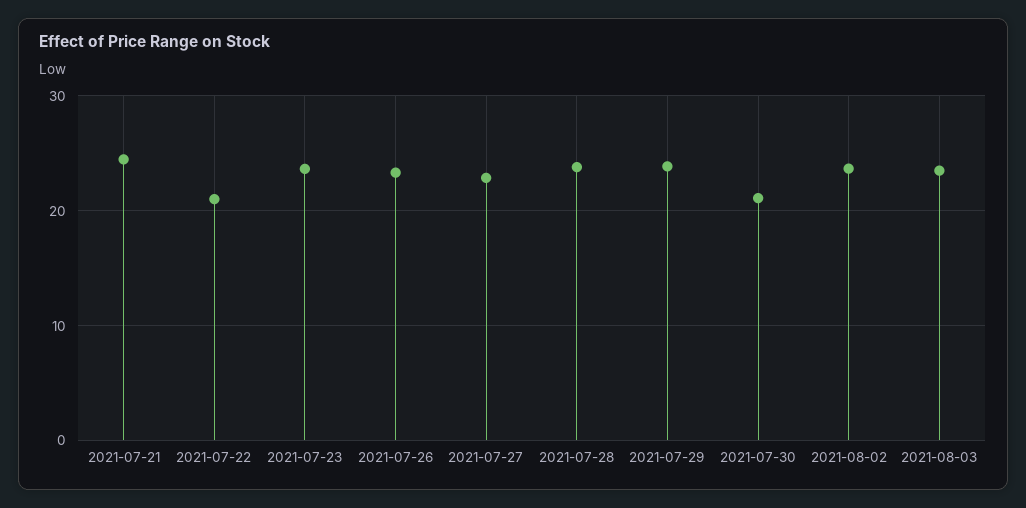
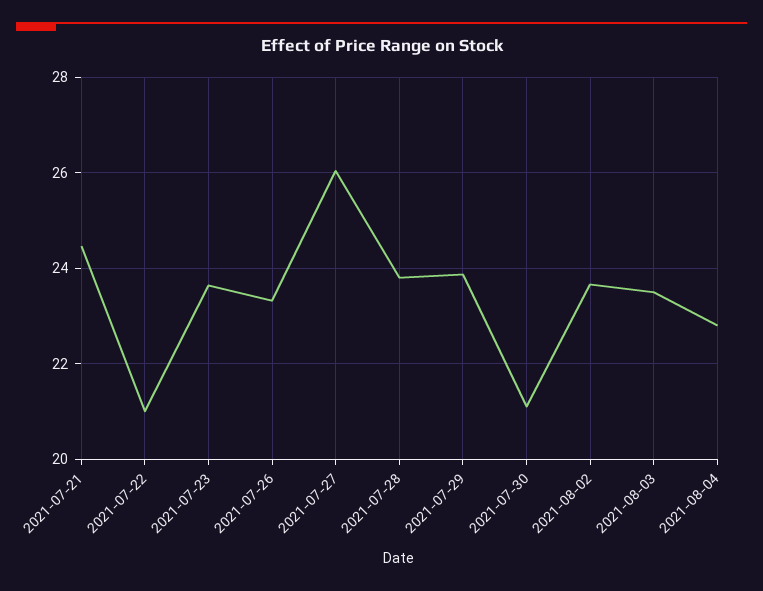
2021-07-27: 23 -> 26
2021-08-04: none -> 22.8

